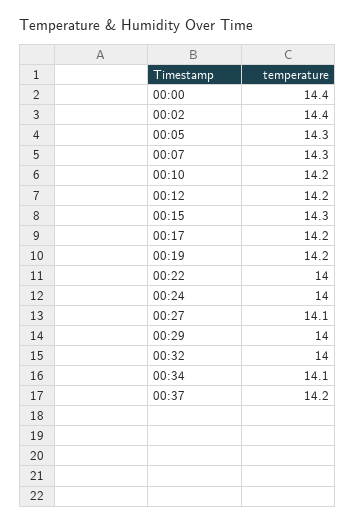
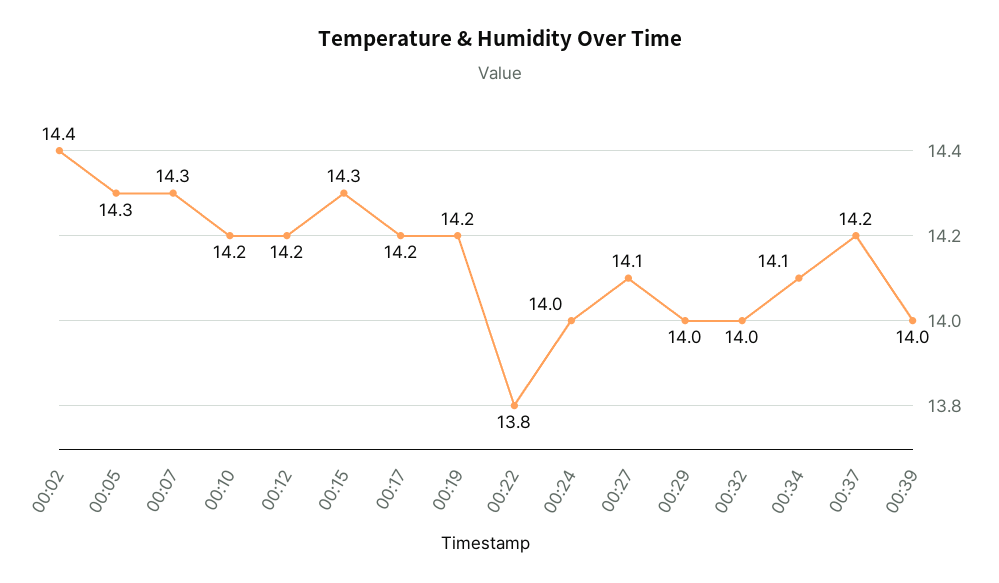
00:00: 14.4 -> none
00:22: 14 -> 13.8
00:39: none -> 14

